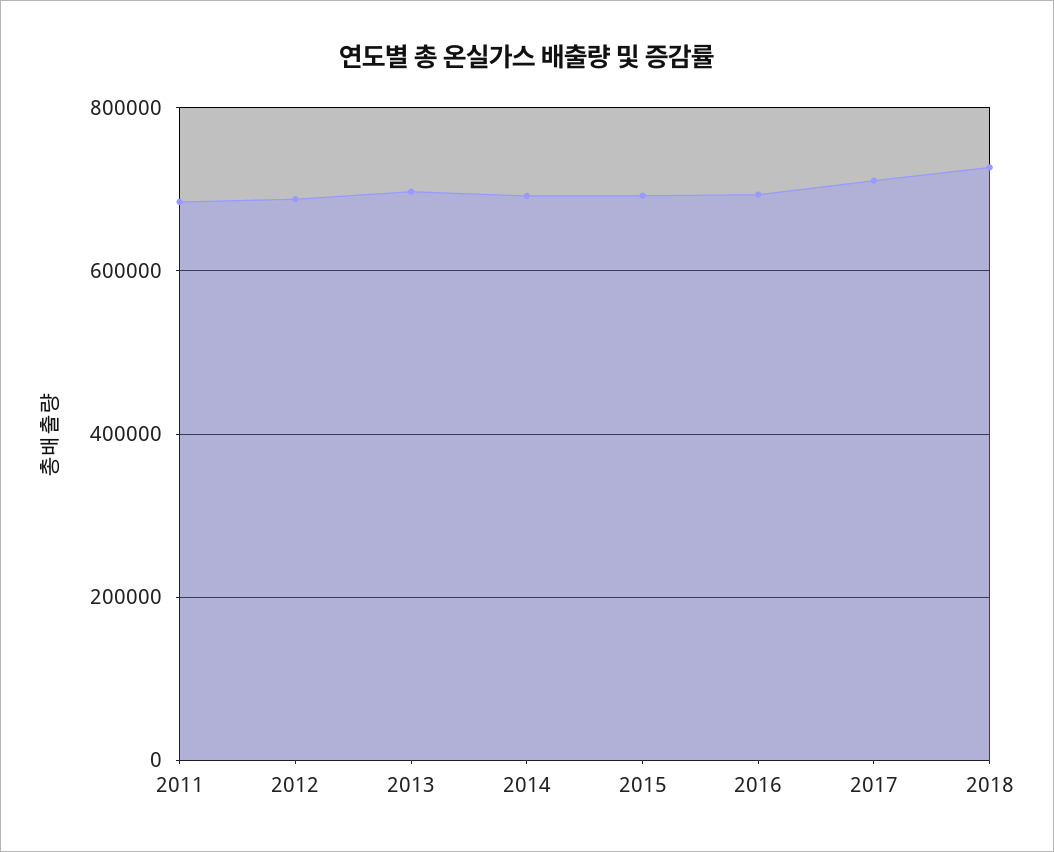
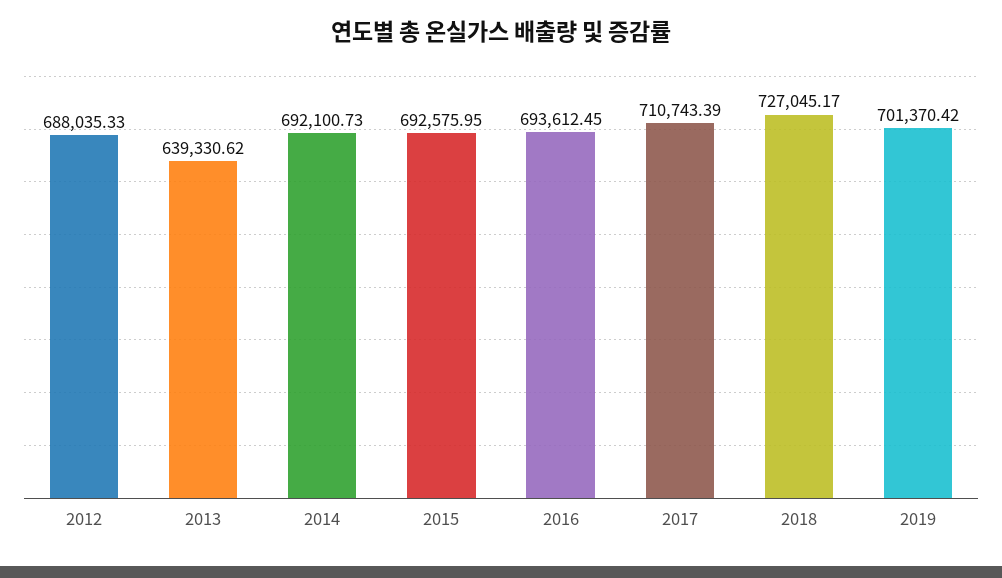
2011: 680000 -> none
2013: 700000 -> 639330.62
2019: none -> 701370.42

